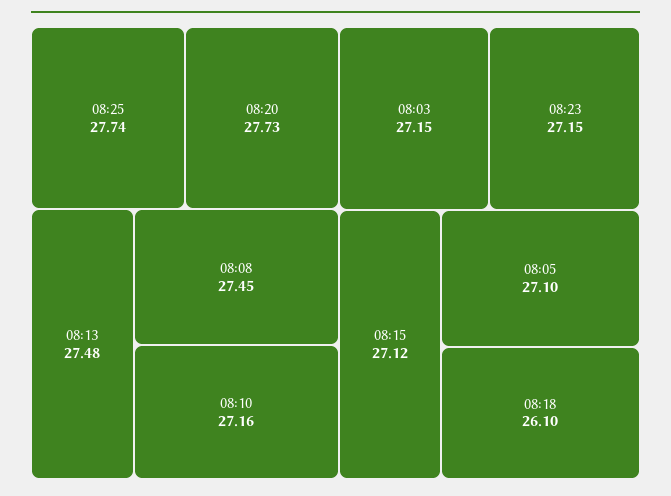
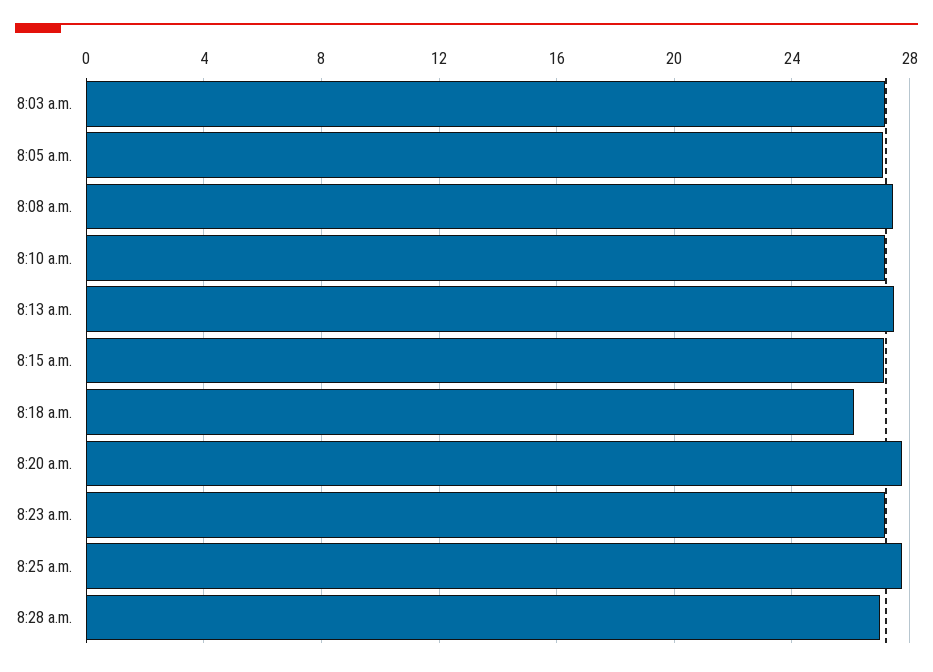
8:28 a.m.: none -> 27

